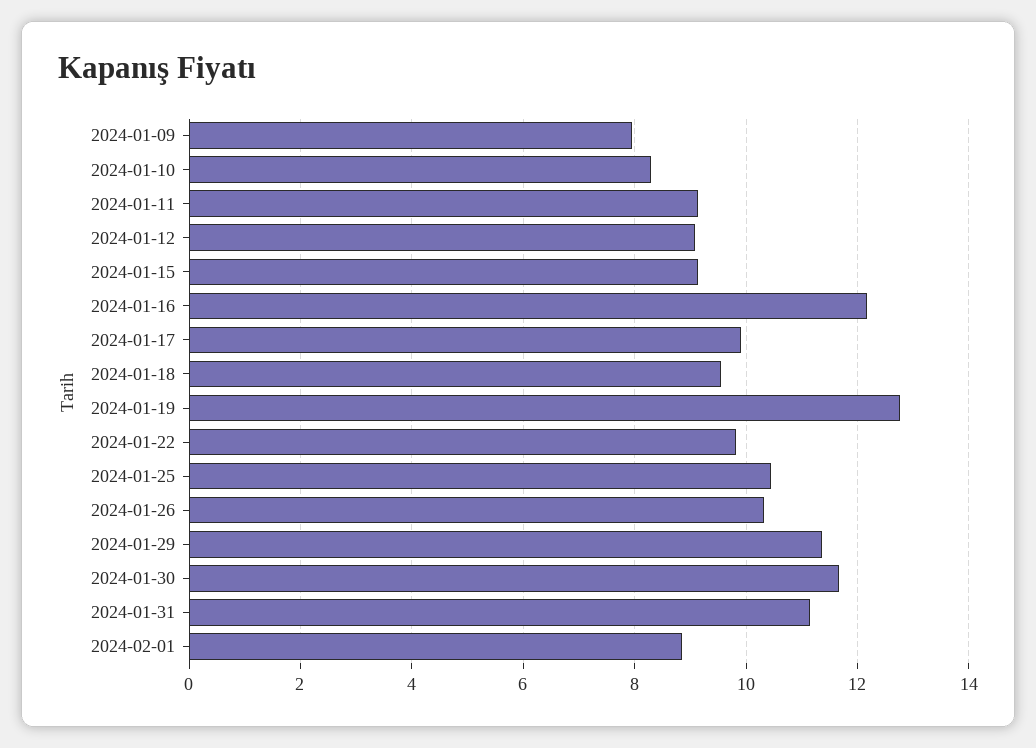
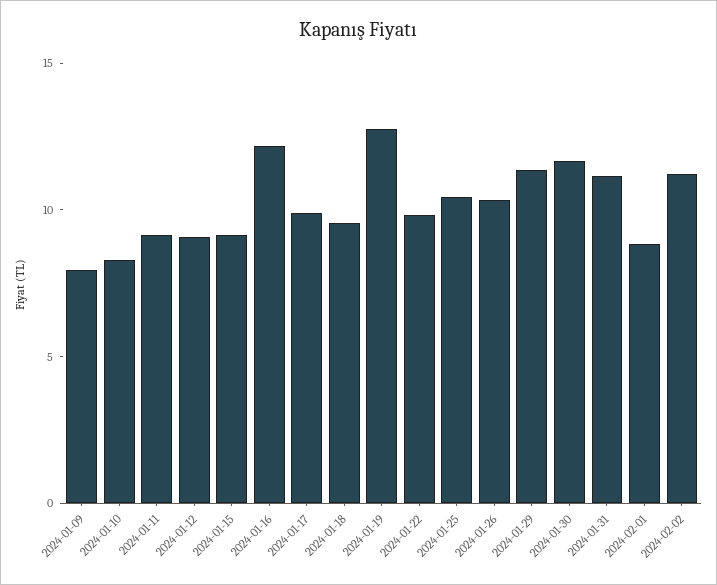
2024-02-02: none -> 11

